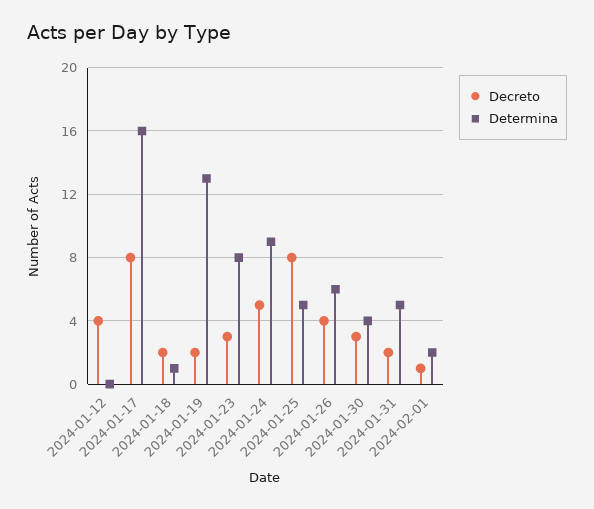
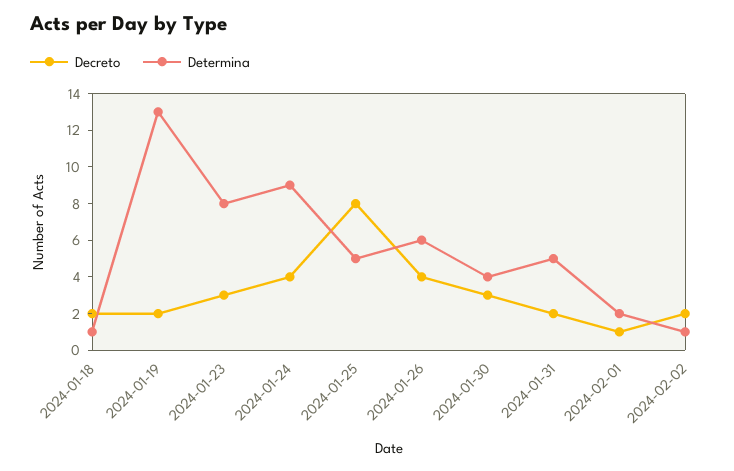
Decreto, 2024-01-12: 4 -> none
Determina, 2024-01-12: 0 -> none
Decreto, 2024-01-17: 8 -> none
Determina, 2024-01-17: 16 -> none
Decreto, 2024-01-24: 5 -> 4
Decreto, 2024-02-02: none -> 2
Determina, 2024-02-02: none -> 1

